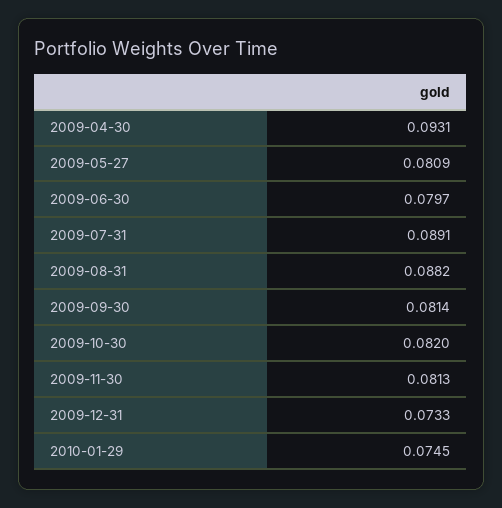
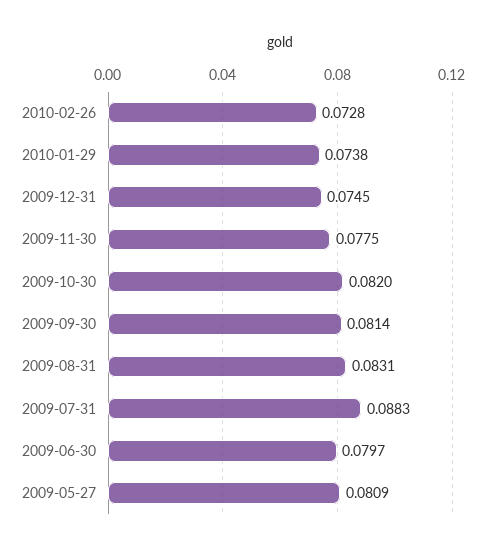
2009-04-30: 0.0931 -> none
2009-07-31: 0.0891 -> 0.0883
2009-08-31: 0.0882 -> 0.0831
2009-11-30: 0.0813 -> 0.0775
2009-12-31: 0.0733 -> 0.0745
2010-01-29: 0.0745 -> 0.0738
2010-02-26: none -> 0.0728

